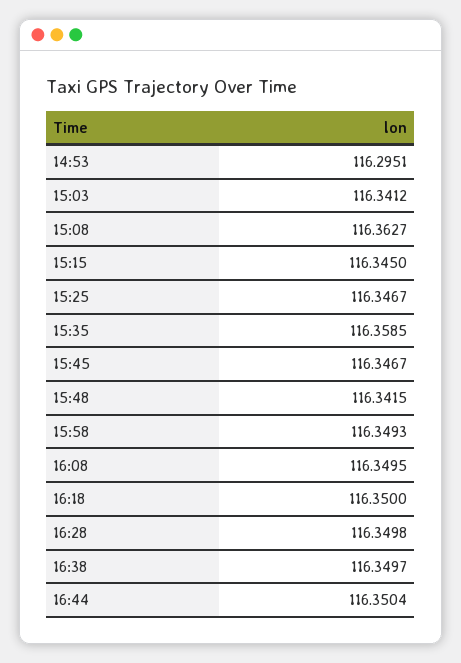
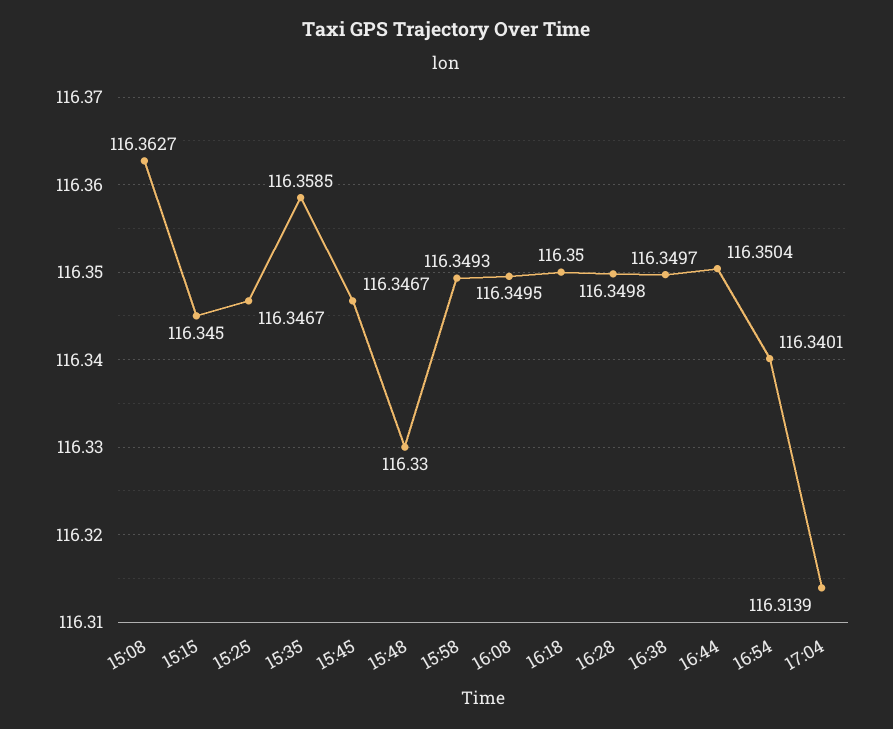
14:53: 116.2951 -> none
15:03: 116.3412 -> none
15:48: 116.3415 -> 116.33
16:54: none -> 116.3401
17:04: none -> 116.3139

